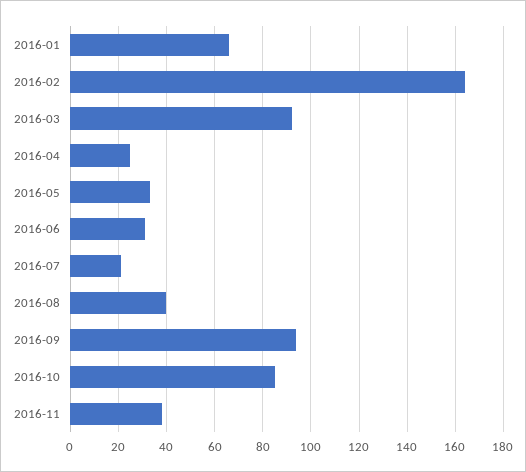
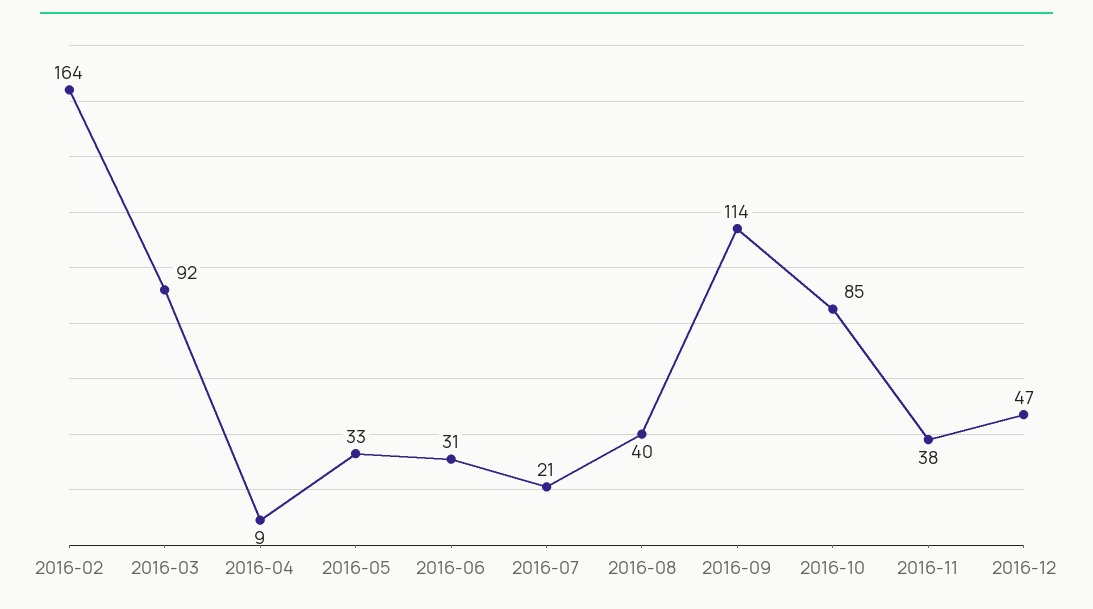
2016-01: 65 -> none
2016-04: 25 -> 9
2016-09: 95 -> 114
2016-12: none -> 47

